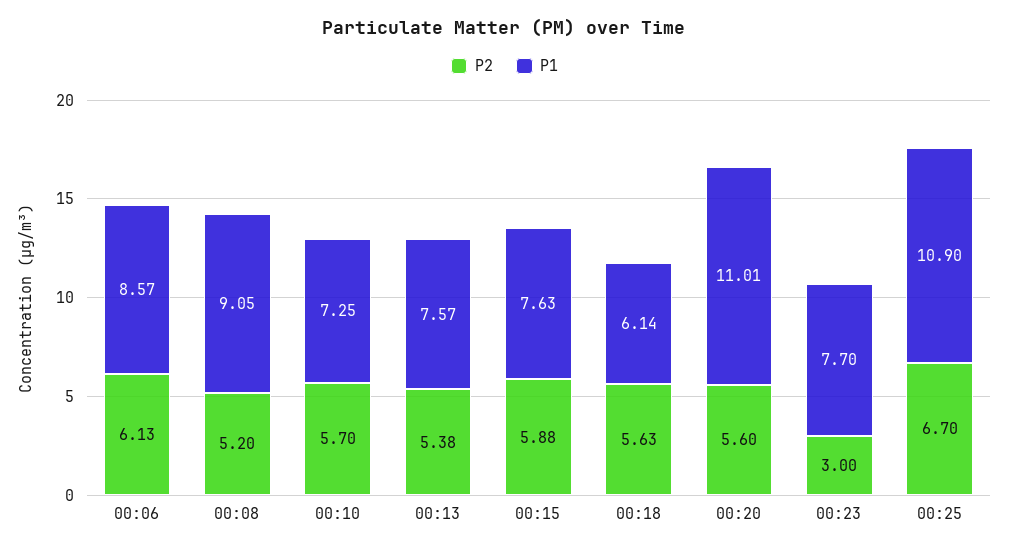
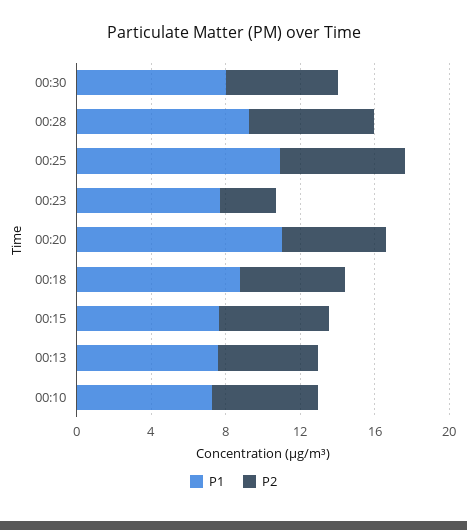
P2, 00:06: 6.13 -> none
P1, 00:06: 8.57 -> none
P2, 00:08: 5.2 -> none
P1, 00:08: 9.05 -> none
P1, 00:18: 6.14 -> 9
P1, 00:30: none -> 8
P2, 00:30: none -> 6
P1, 00:28: none -> 9
P2, 00:28: none -> 7

